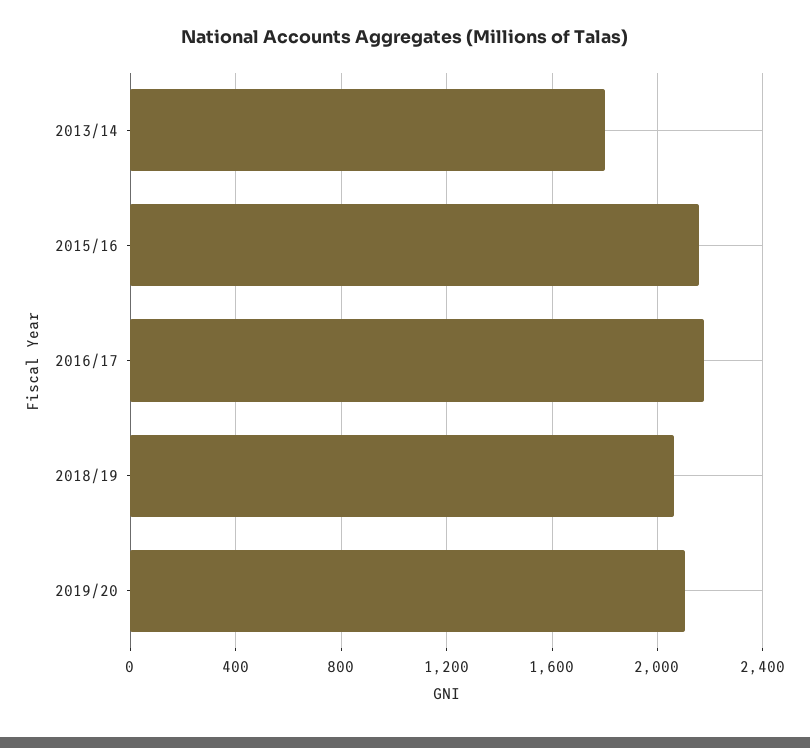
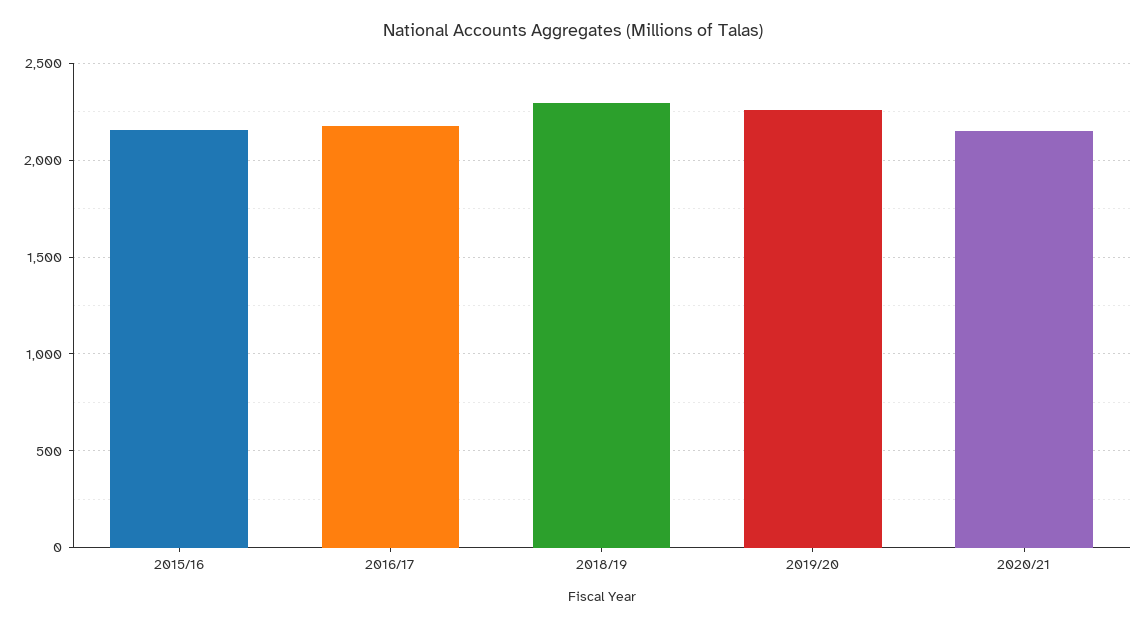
2013/14: 1800 -> none
2018/19: 2050 -> 2300
2019/20: 2100 -> 2250
2020/21: none -> 2150

